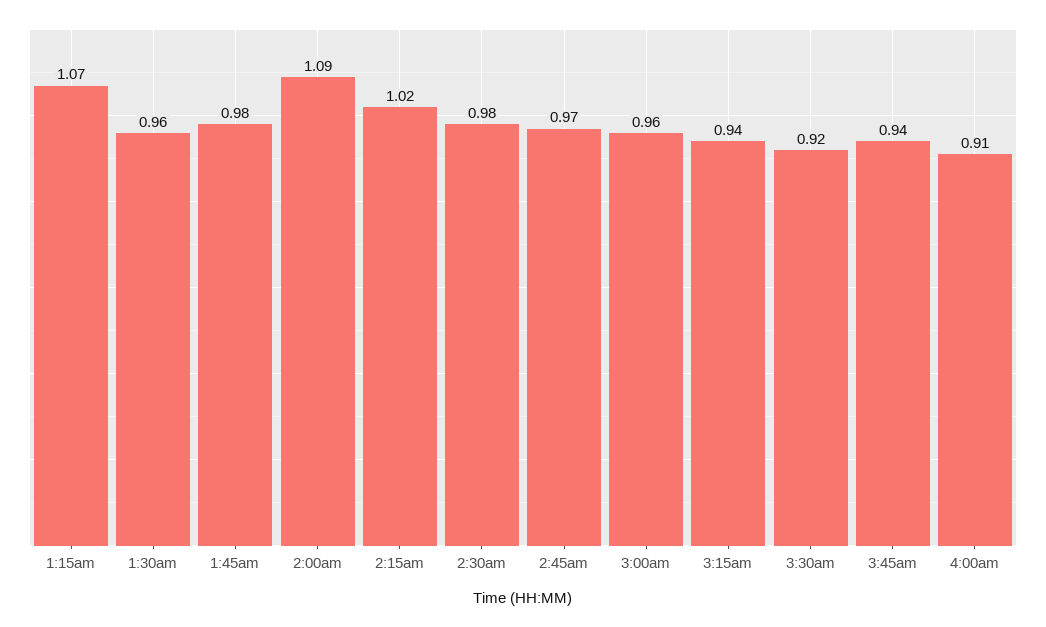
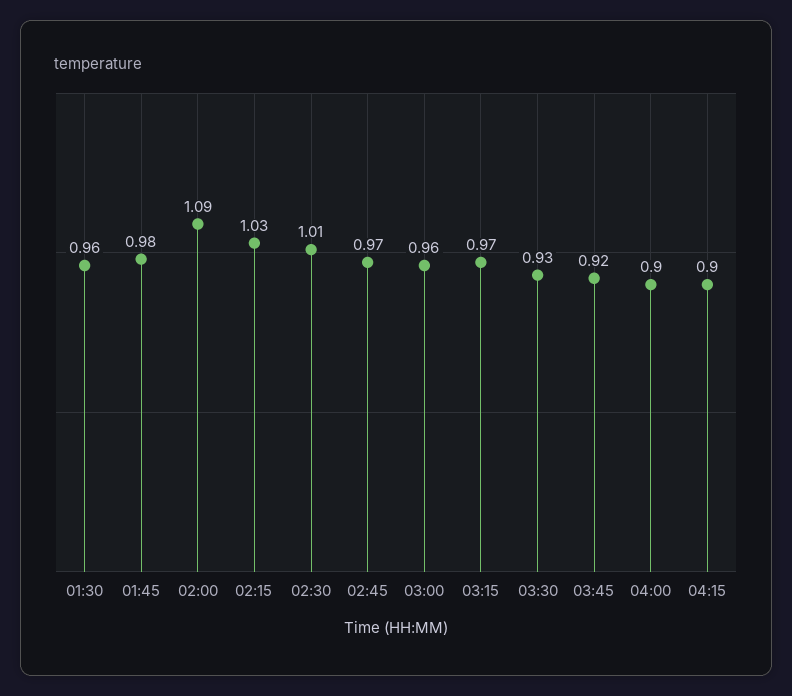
1:15am: 1.07 -> none
2:15am: 1.02 -> 1.03
2:30am: 0.98 -> 1.01
3:15am: 0.94 -> 0.97
3:30am: 0.92 -> 0.93
3:45am: 0.94 -> 0.92
4:00am: 0.91 -> 0.9
04:15: none -> 0.9

